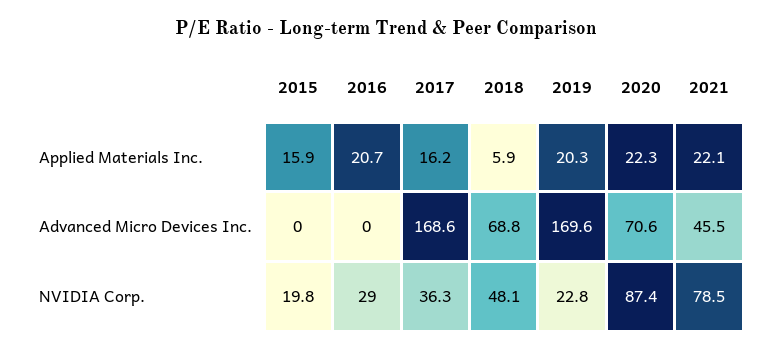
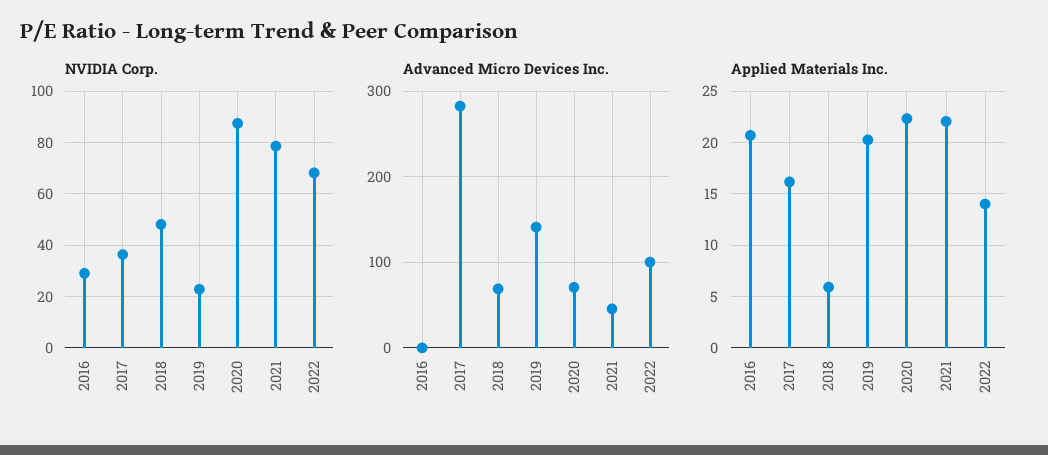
Applied Materials Inc., 2015: 15.9 -> none
Advanced Micro Devices Inc., 2015: 0 -> none
Advanced Micro Devices Inc., 2017: 168.6 -> 280
Advanced Micro Devices Inc., 2019: 169.6 -> 140
NVIDIA Corp., 2015: 19.8 -> none
NVIDIA Corp., 2022: none -> 67.5
Advanced Micro Devices Inc., 2022: none -> 100
Applied Materials Inc., 2022: none -> 14

